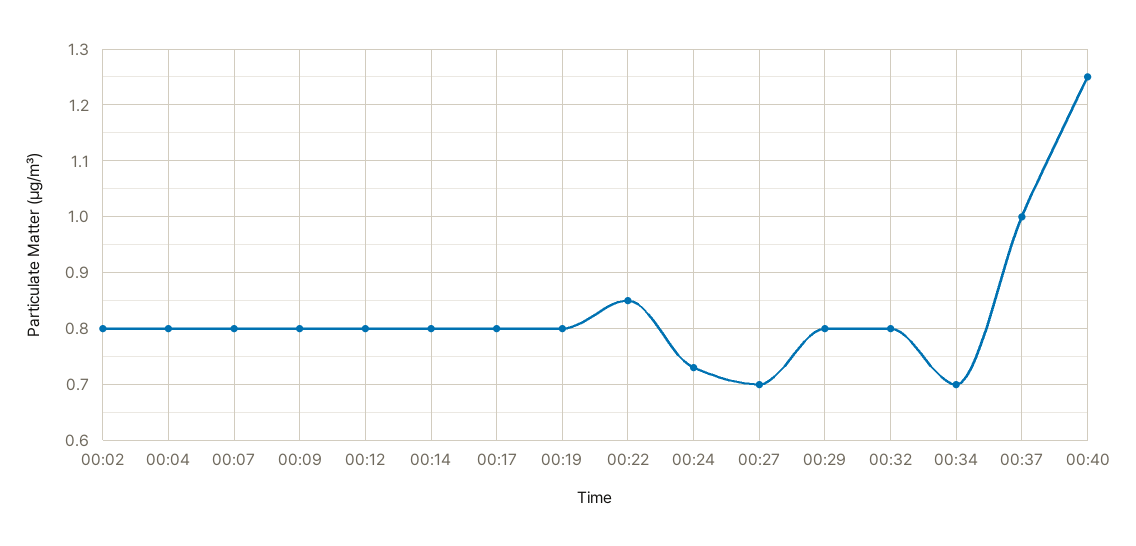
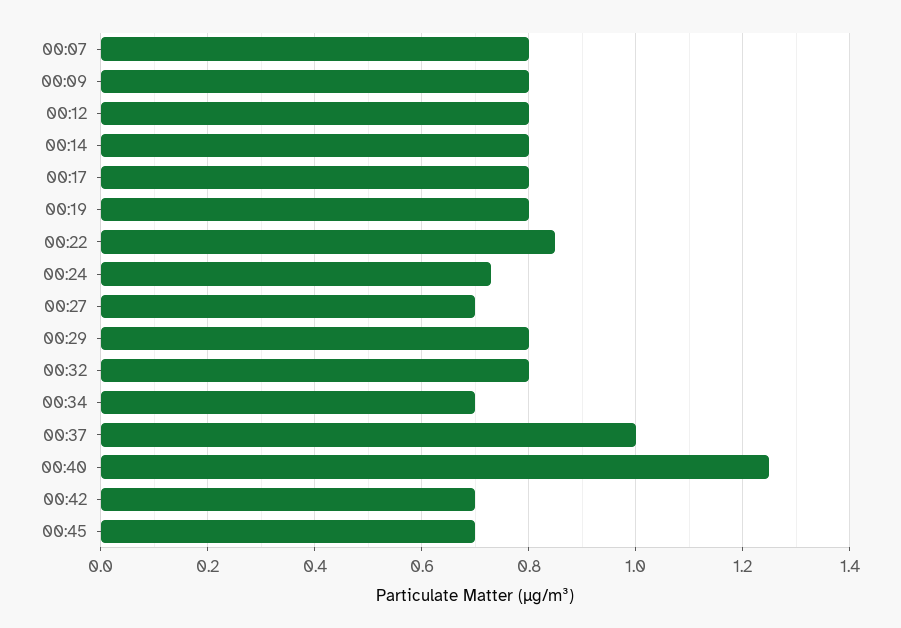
00:02: 0.8 -> none
00:04: 0.8 -> none
00:42: none -> 0.7
00:45: none -> 0.7

